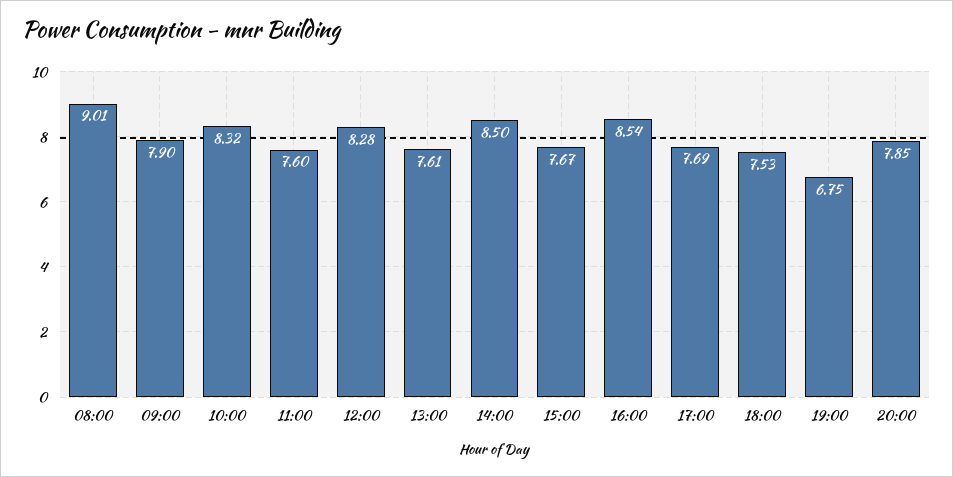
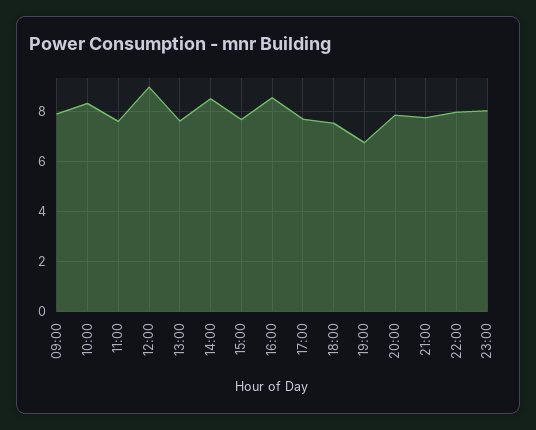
08:00: 9.01 -> none
12:00: 8.28 -> 9
21:00: none -> 7.75
22:00: none -> 8
23:00: none -> 8

